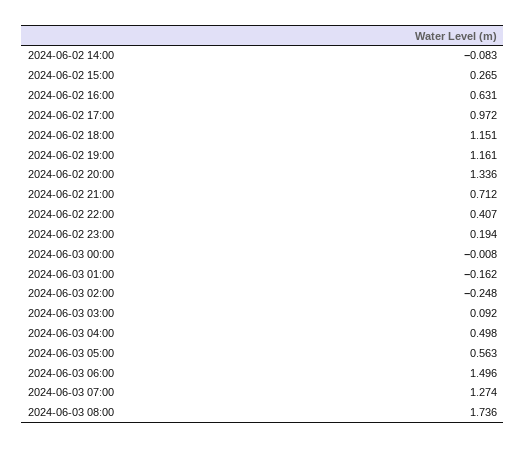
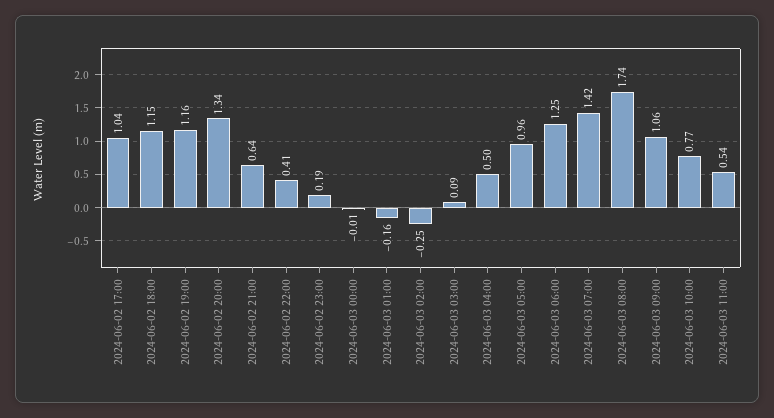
2024-06-02 14:00: -0.083 -> none
2024-06-02 15:00: 0.265 -> none
2024-06-02 16:00: 0.631 -> none
2024-06-02 17:00: 0.972 -> 1.04
2024-06-02 21:00: 0.712 -> 0.64
2024-06-03 05:00: 0.563 -> 0.96
2024-06-03 06:00: 1.496 -> 1.25
2024-06-03 07:00: 1.274 -> 1.42
2024-06-03 09:00: none -> 1.06
2024-06-03 10:00: none -> 0.77
2024-06-03 11:00: none -> 0.54

